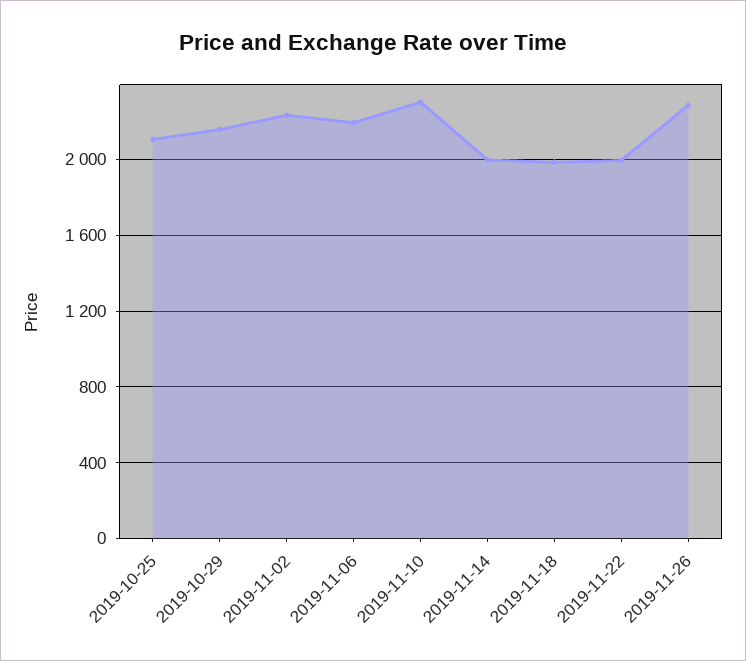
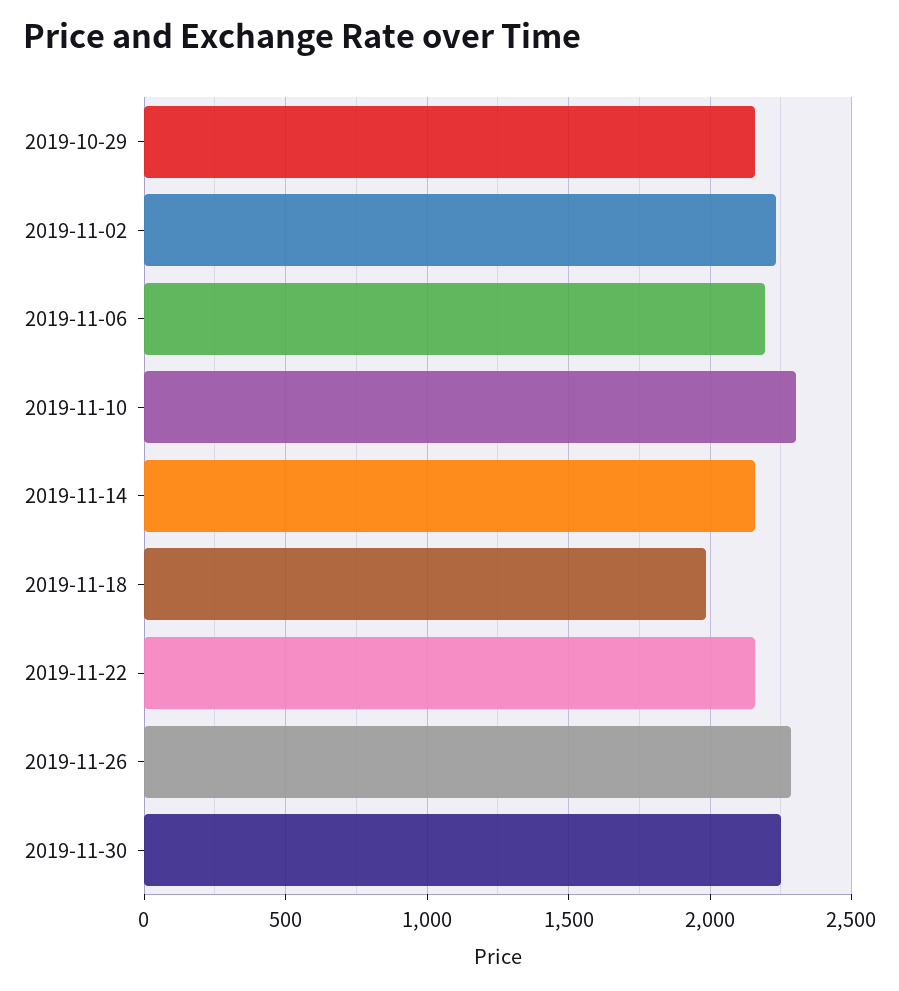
2019-10-25: 2100 -> none
2019-11-14: 2000 -> 2150
2019-11-22: 2000 -> 2150
2019-11-30: none -> 2250

